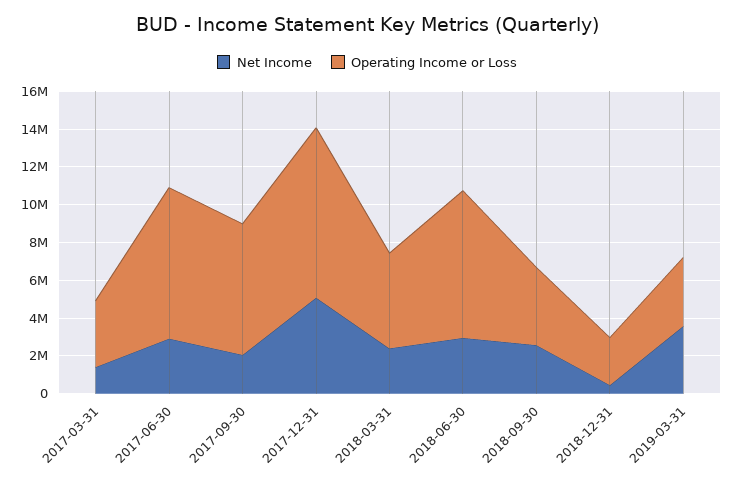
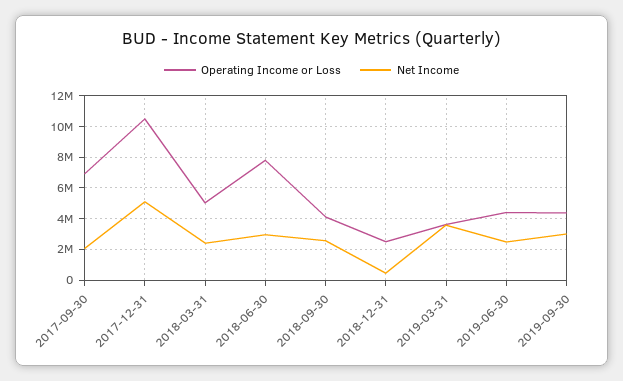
Net Income, 2017-03-31: 1500000 -> none
Operating Income or Loss, 2017-03-31: 3500000 -> none
Net Income, 2017-06-30: 3000000 -> none
Operating Income or Loss, 2017-06-30: 8000000 -> none
Operating Income or Loss, 2017-12-31: 9000000 -> 10500000
Operating Income or Loss, 2019-06-30: none -> 4500000
Net Income, 2019-06-30: none -> 2500000
Operating Income or Loss, 2019-09-30: none -> 4500000
Net Income, 2019-09-30: none -> 3000000

